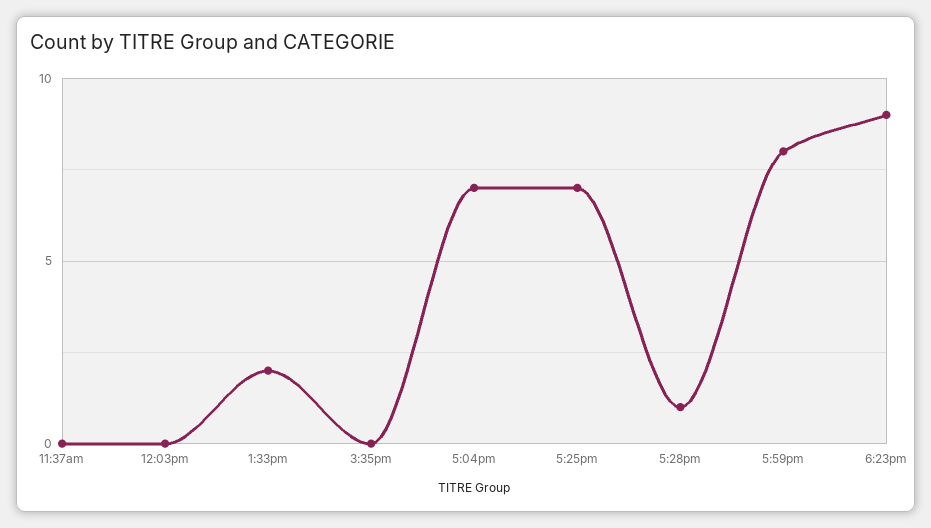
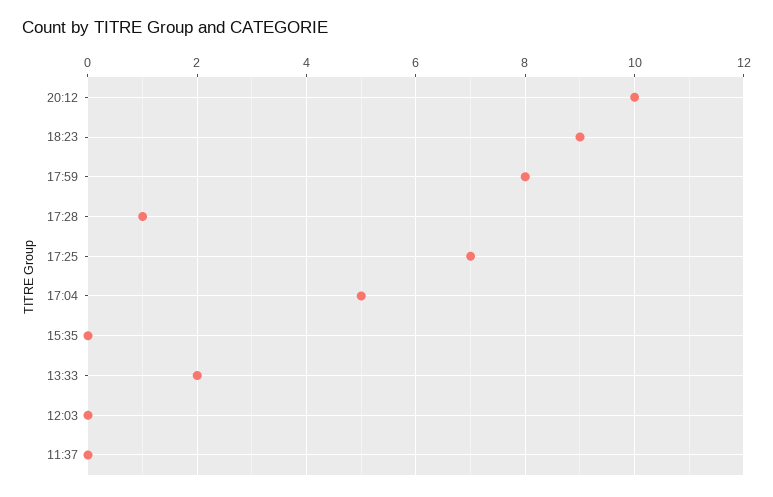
5:04pm: 7 -> 5
20:12: none -> 10

